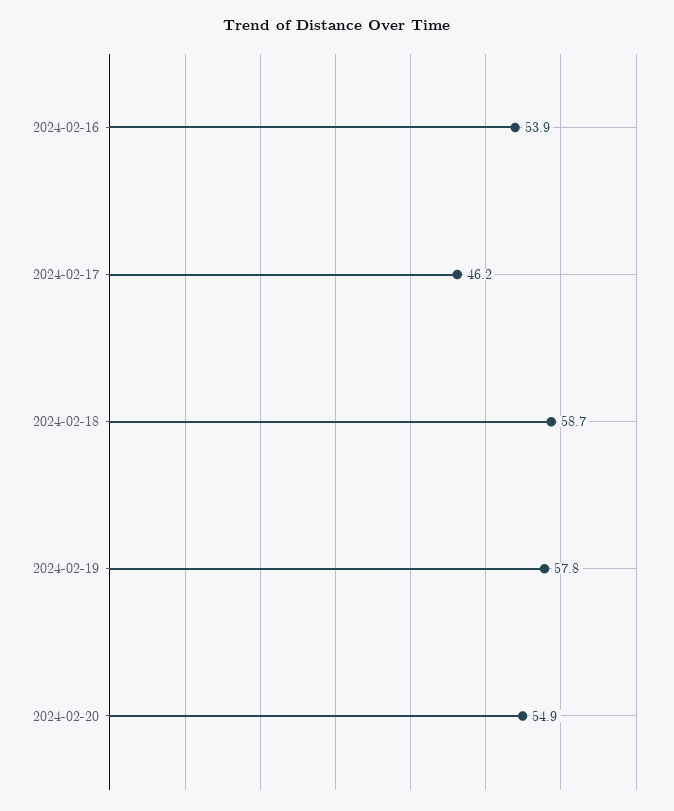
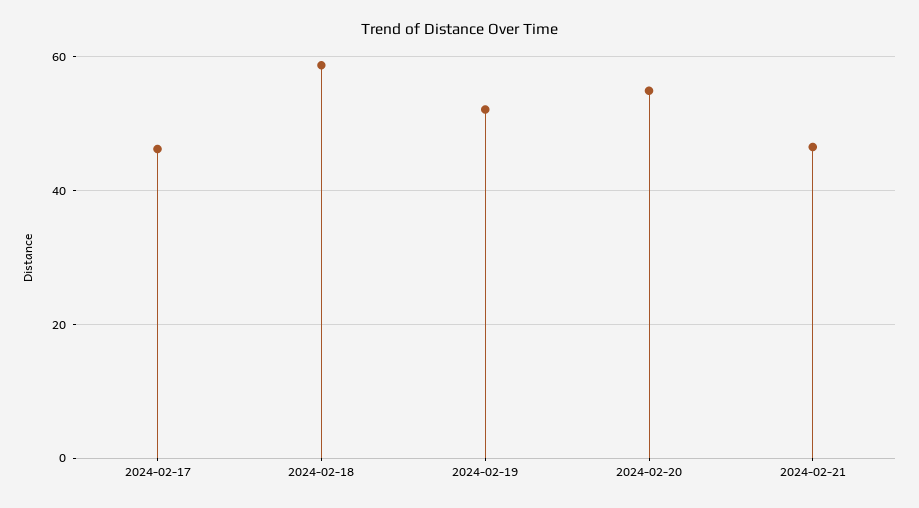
2024-02-16: 53.9 -> none
2024-02-19: 57.8 -> 52
2024-02-21: none -> 46

